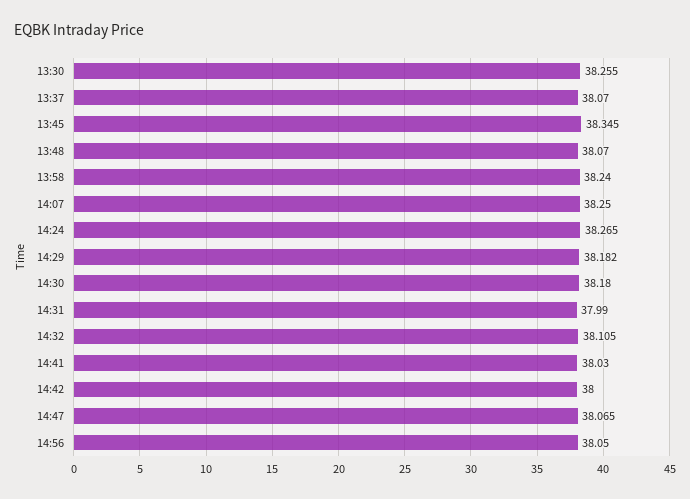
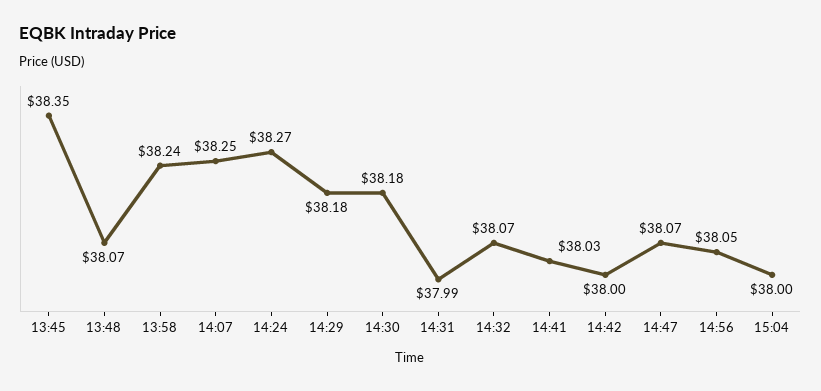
13:30: 38.255 -> none
13:37: 38.07 -> none
14:32: 38.105 -> 38.07
15:04: none -> 38

